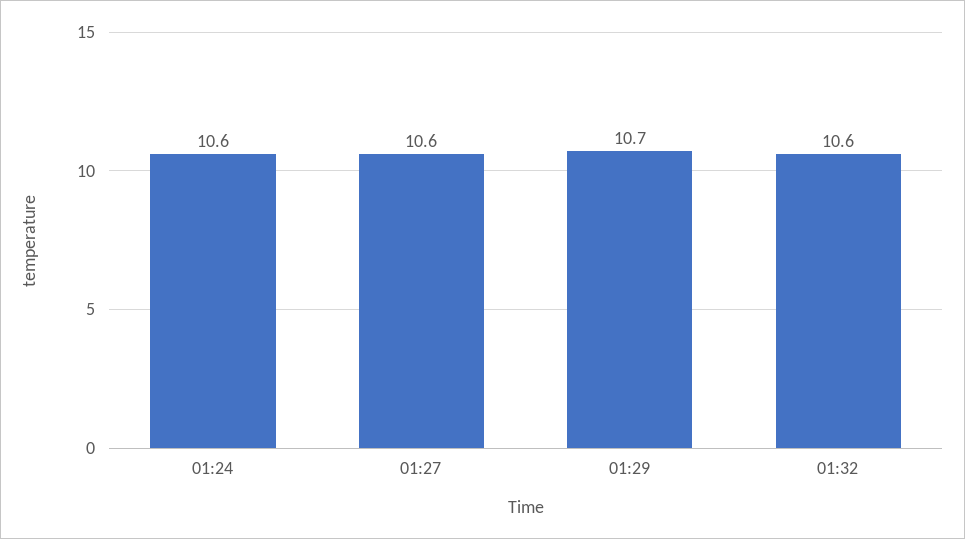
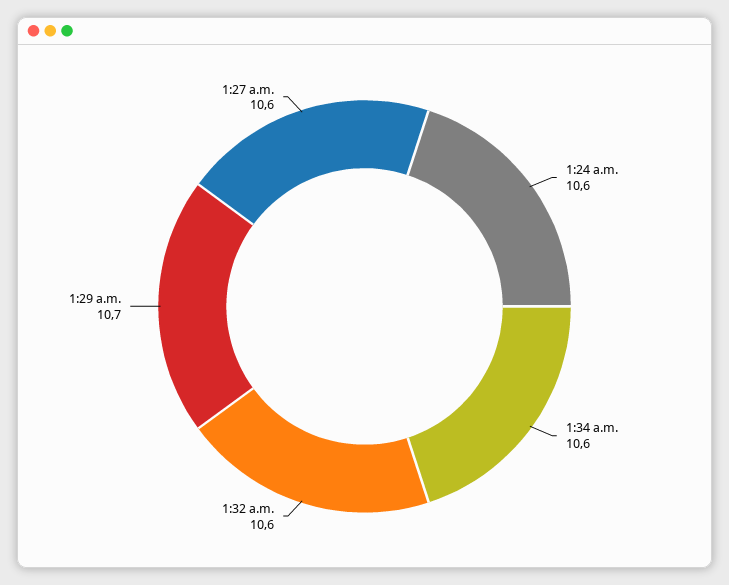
1:34 a.m.: none -> 10.6

